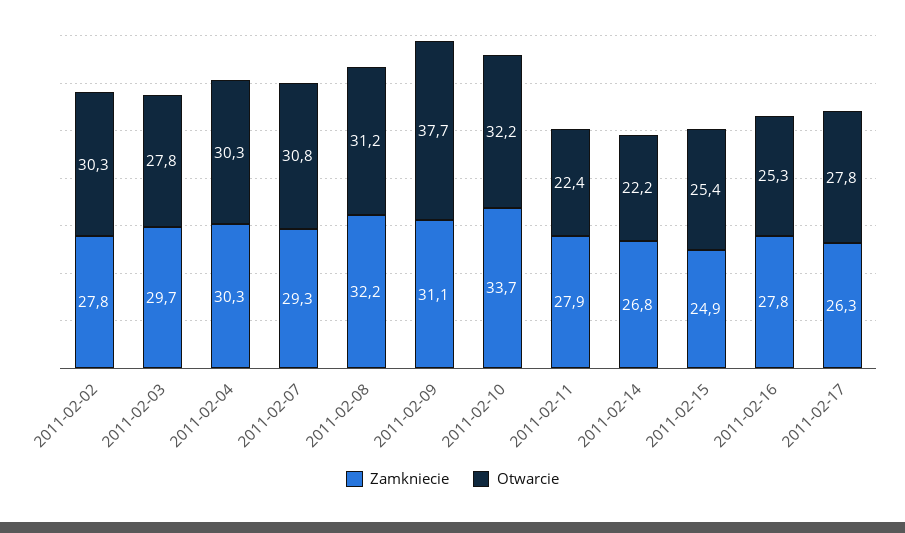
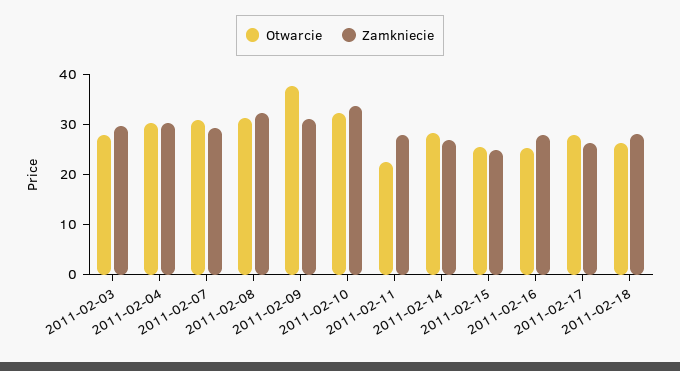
Zamkniecie, 2011-02-02: 27.8 -> none
Otwarcie, 2011-02-02: 30.3 -> none
Otwarcie, 2011-02-14: 22.2 -> 28
Otwarcie, 2011-02-18: none -> 26
Zamkniecie, 2011-02-18: none -> 28

